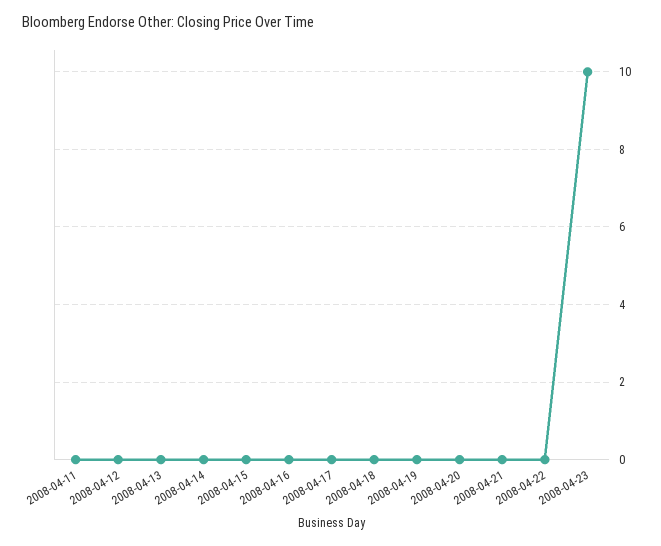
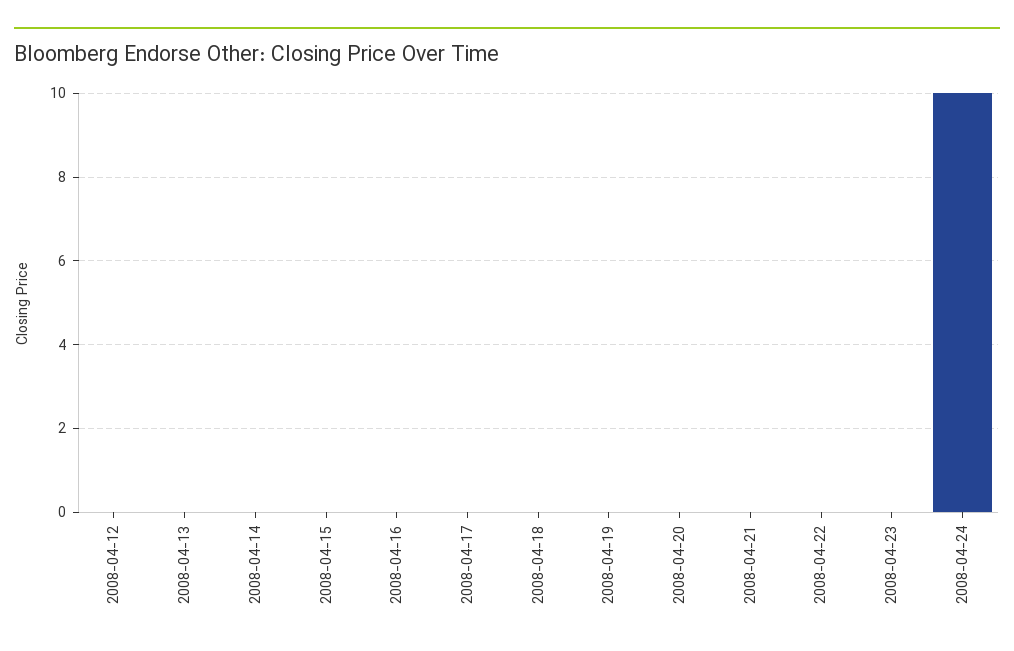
2008-04-11: 0 -> none
2008-04-23: 10 -> 0
2008-04-24: none -> 10

